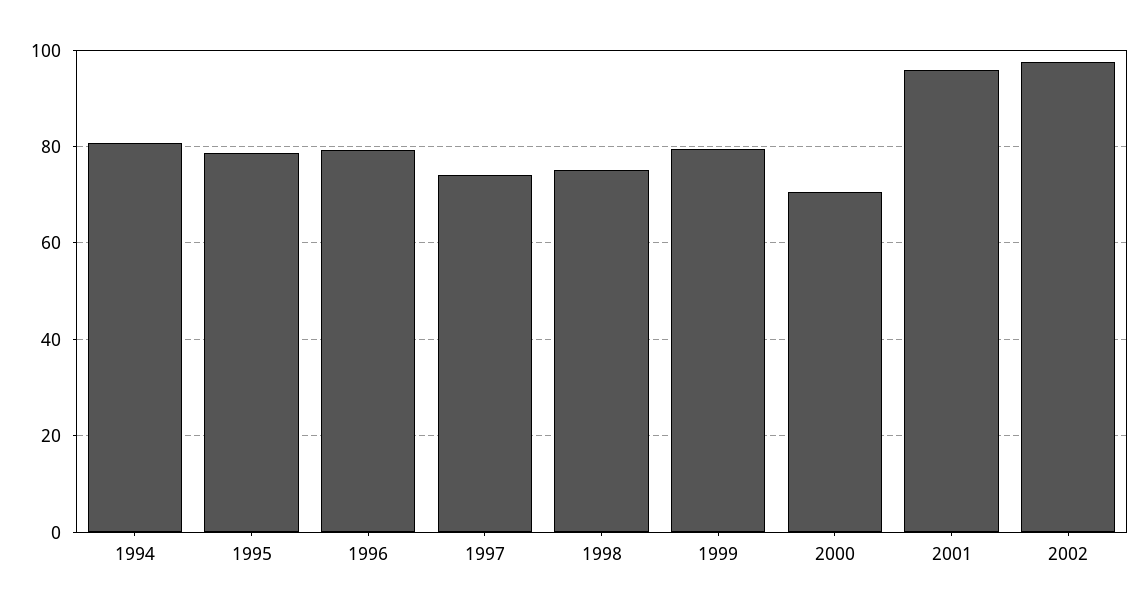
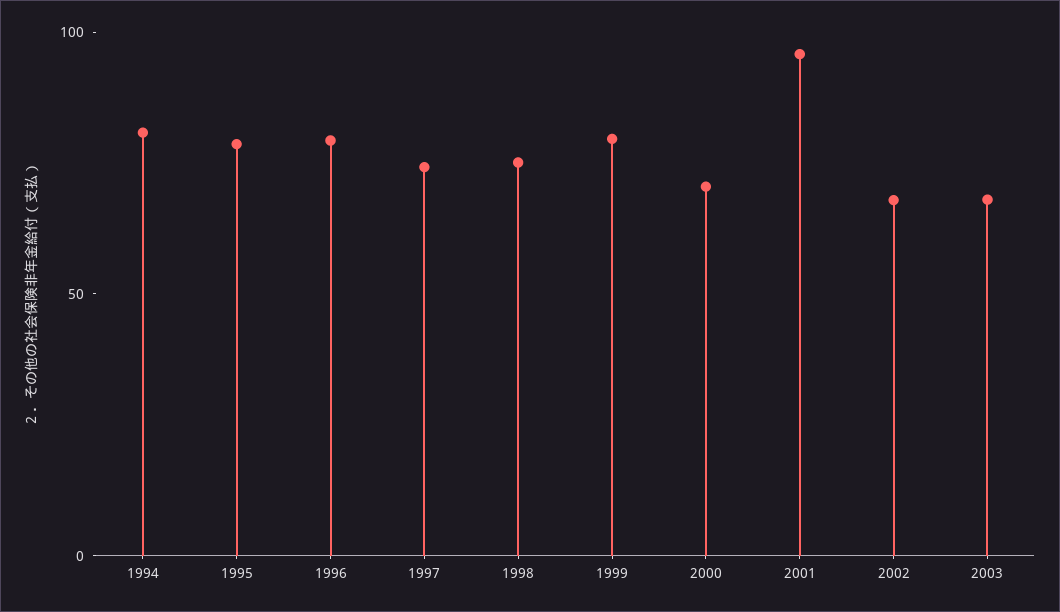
2002: 98 -> 70
2003: none -> 70

